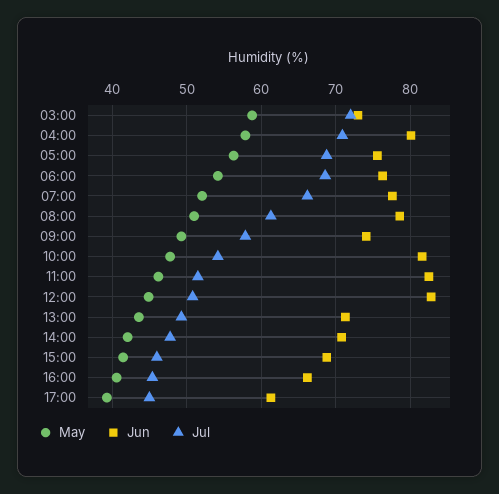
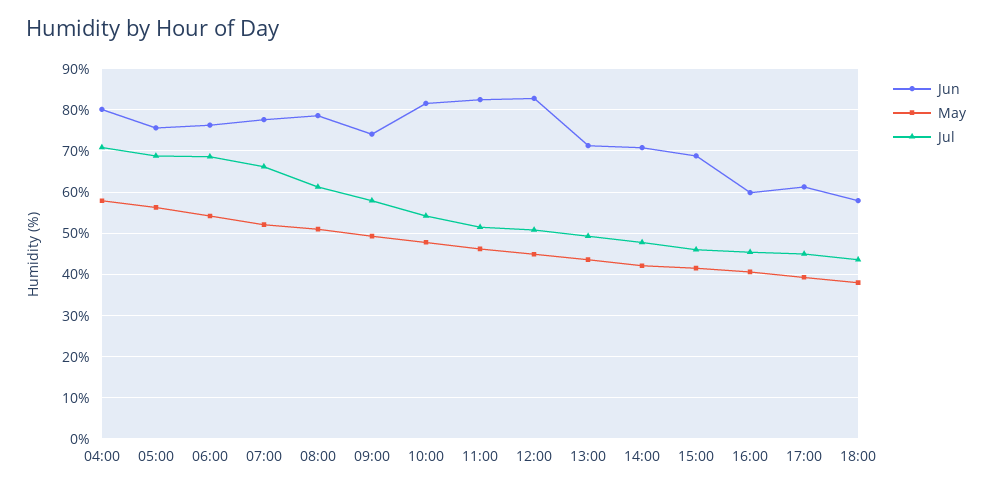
May, 03:00: 59 -> none
Jun, 03:00: 73 -> none
Jul, 03:00: 72 -> none
Jun, 16:00: 66 -> 60
Jun, 18:00: none -> 58
May, 18:00: none -> 38
Jul, 18:00: none -> 44

